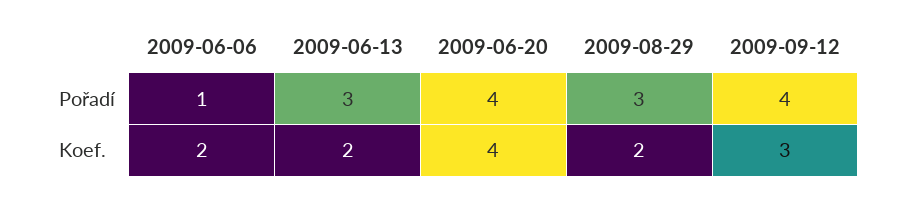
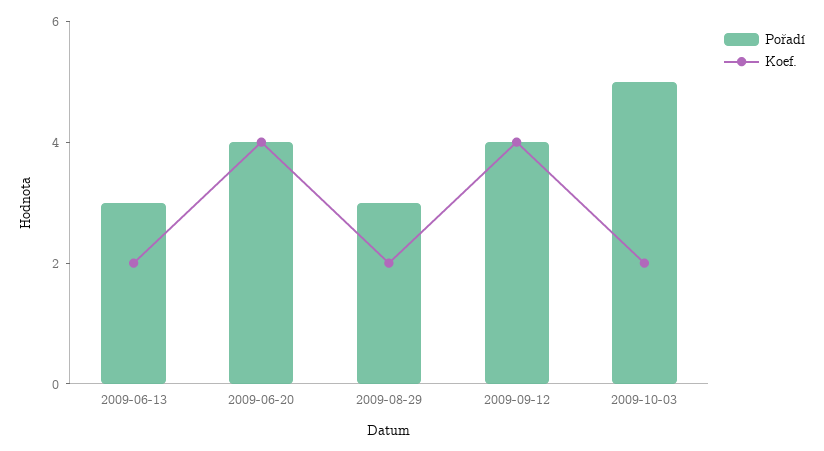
Pořadí, 2009-06-06: 1 -> none
Koef., 2009-06-06: 2 -> none
Koef., 2009-09-12: 3 -> 4
Pořadí, 2009-10-03: none -> 5
Koef., 2009-10-03: none -> 2

